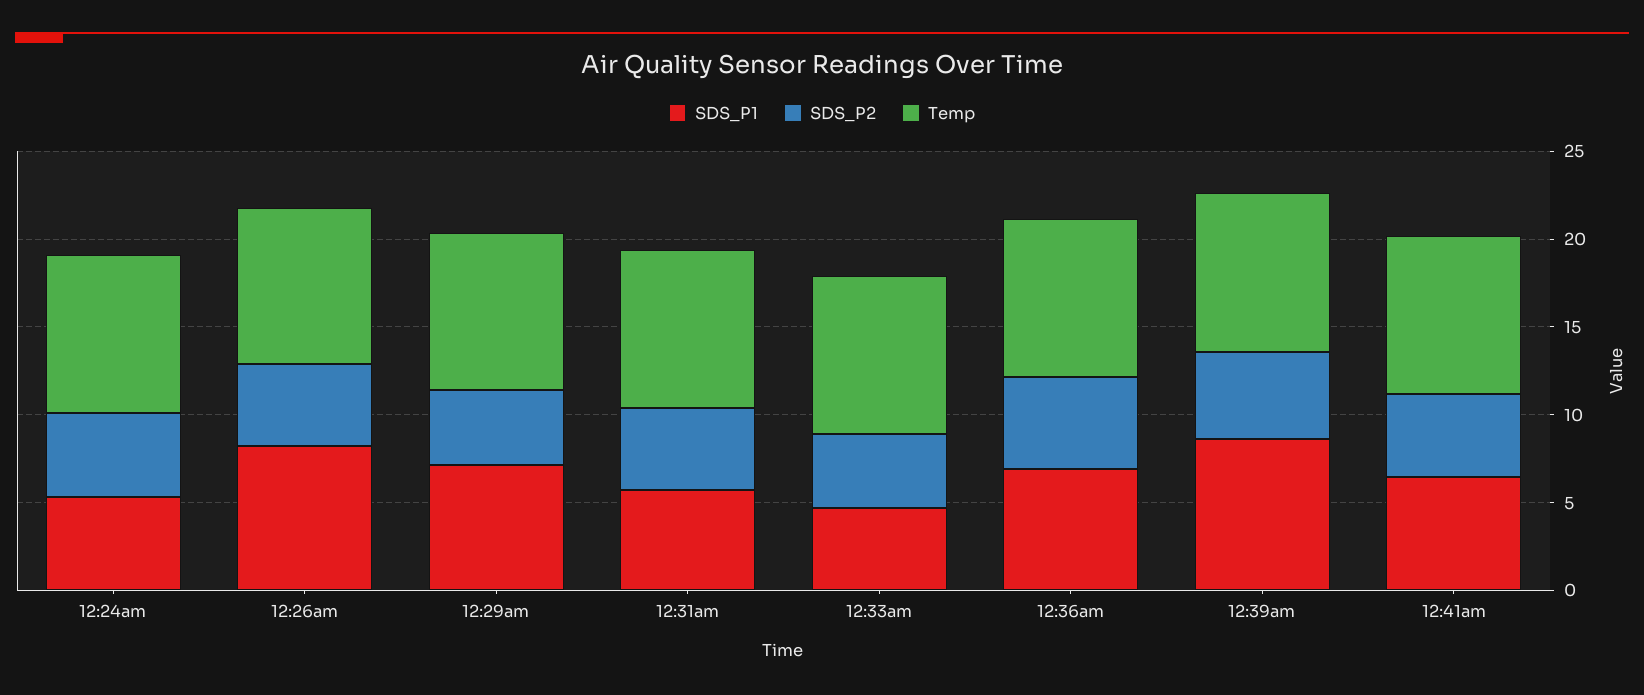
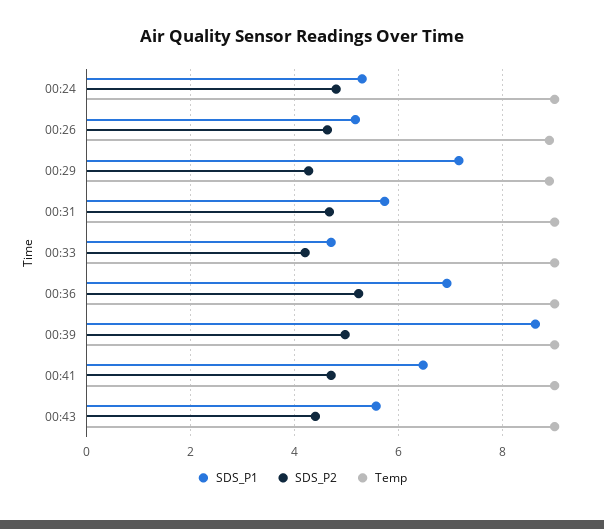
SDS_P1, 12:26am: 8 -> 5.2
SDS_P1, 00:43: none -> 5.6
SDS_P2, 00:43: none -> 4.4
Temp, 00:43: none -> 9

